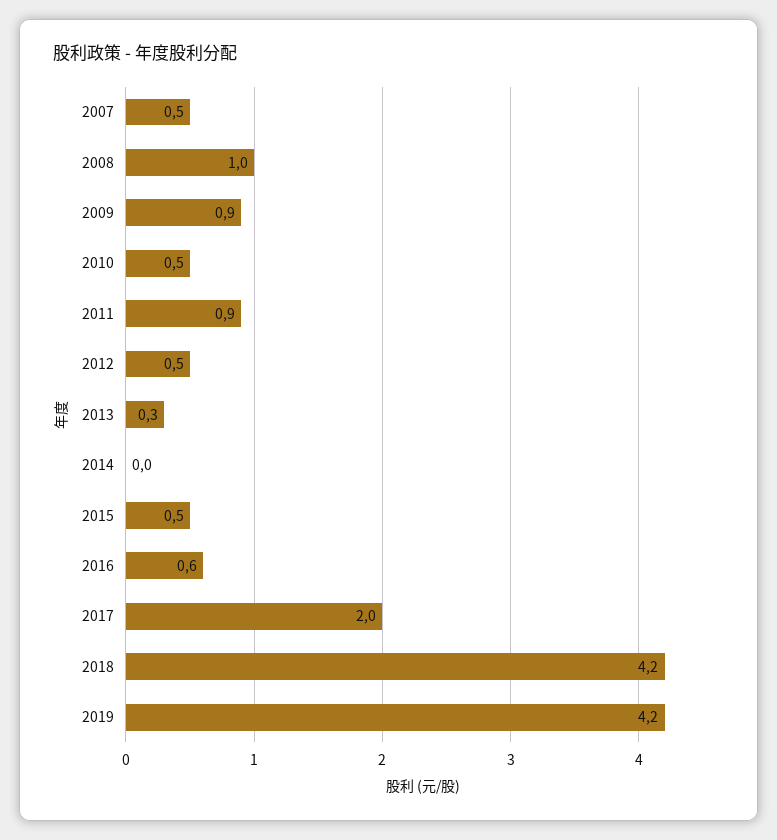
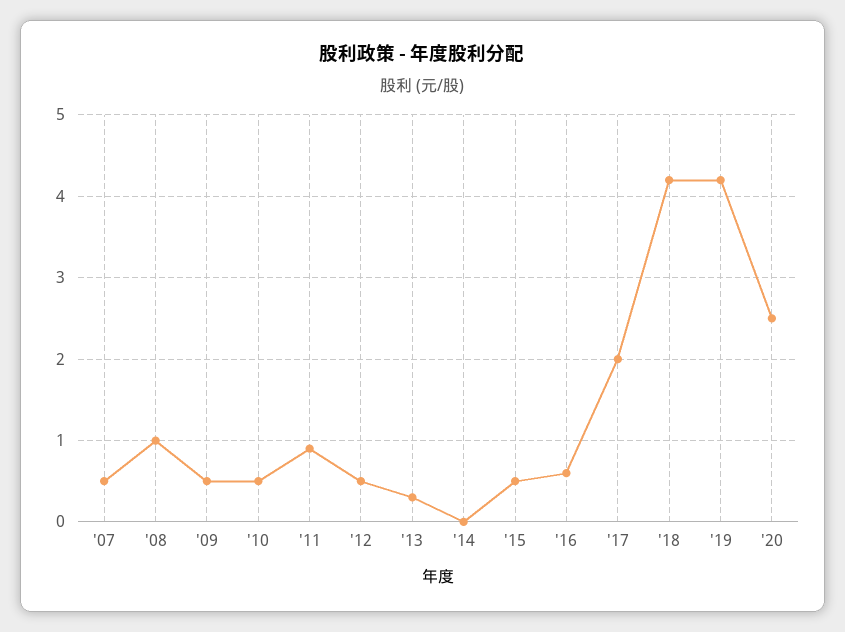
2009: 0.9 -> 0.5
'20: none -> 2.5

